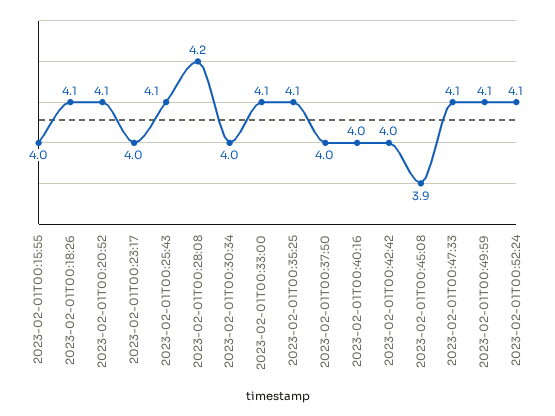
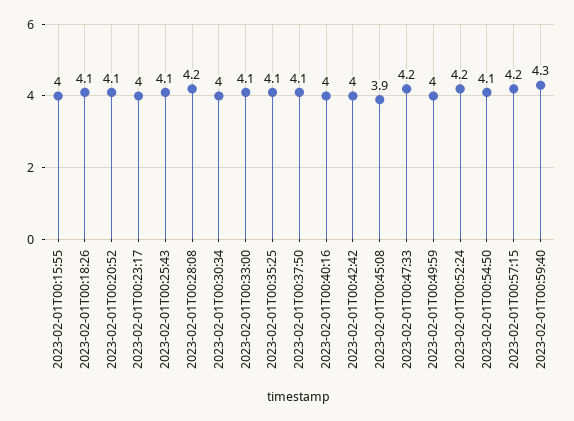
2023-02-01T00:37:50: 4 -> 4.1
2023-02-01T00:47:33: 4.1 -> 4.2
2023-02-01T00:49:59: 4.1 -> 4
2023-02-01T00:52:24: 4.1 -> 4.2
2023-02-01T00:54:50: none -> 4.1
2023-02-01T00:57:15: none -> 4.2
2023-02-01T00:59:40: none -> 4.3

